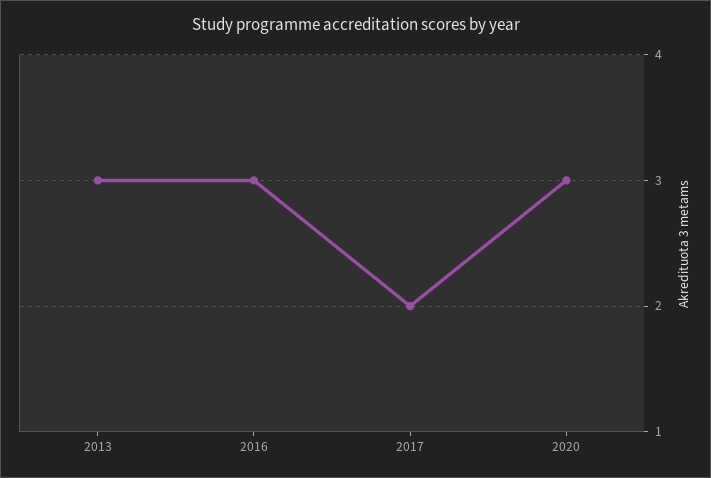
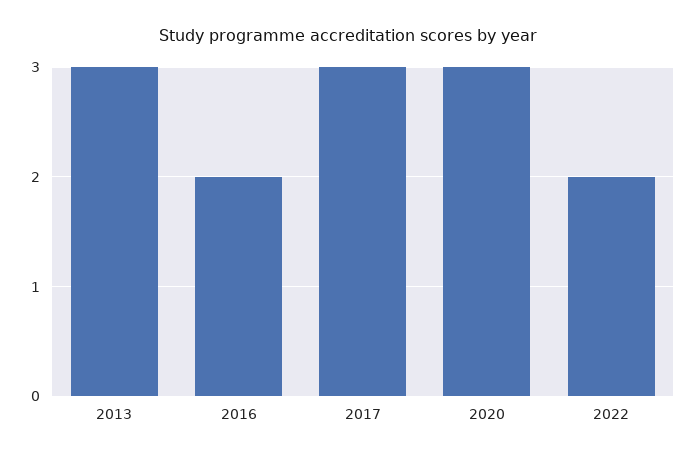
2016: 3 -> 2
2017: 2 -> 3
2022: none -> 2

